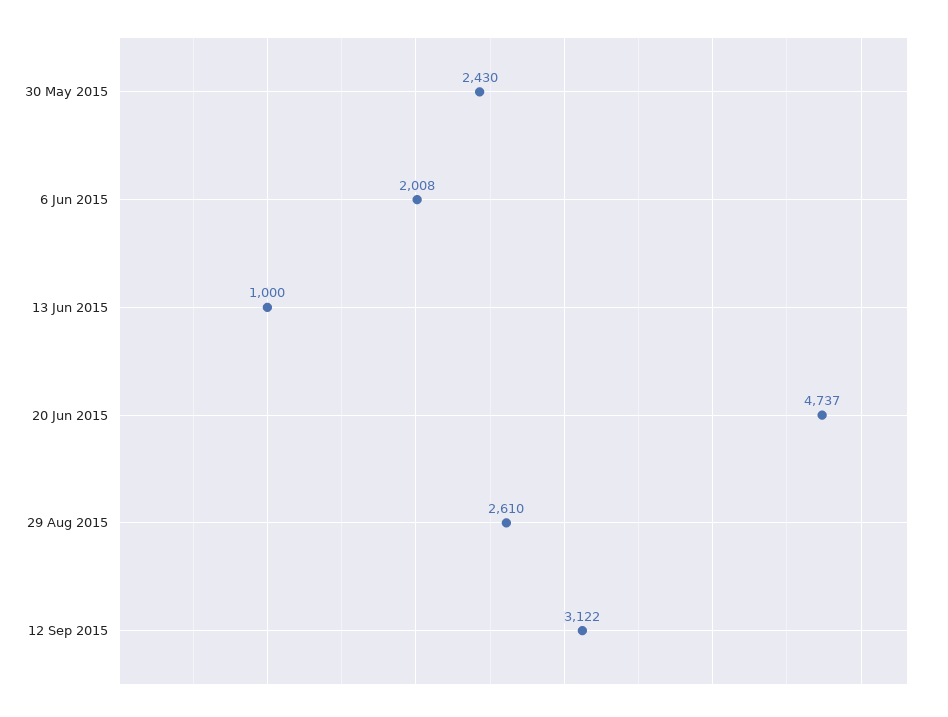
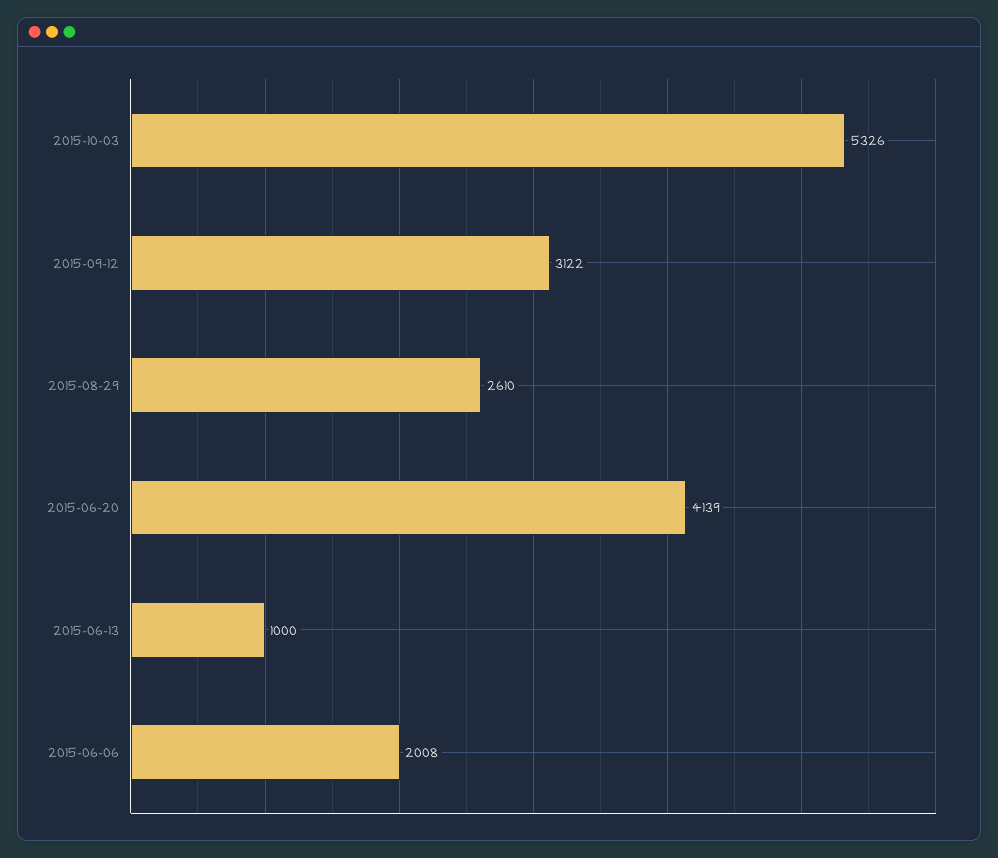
30 May 2015: 2430 -> none
20 Jun 2015: 4737 -> 4139
2015-10-03: none -> 5326

